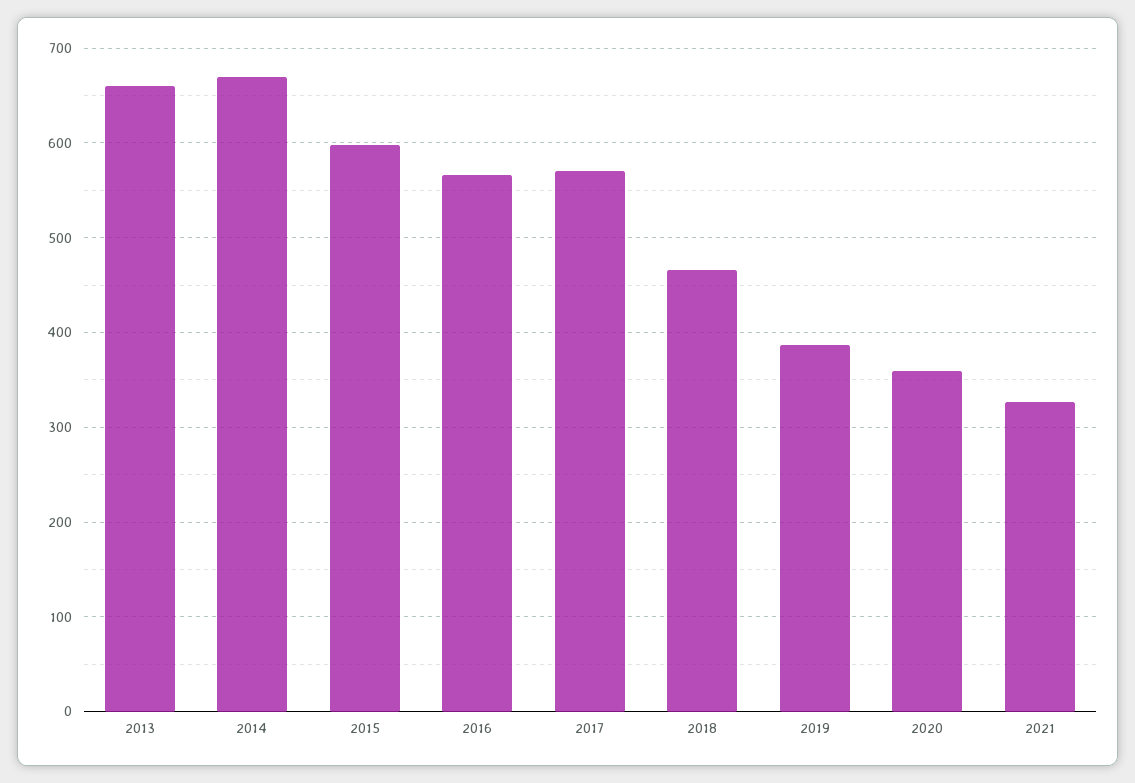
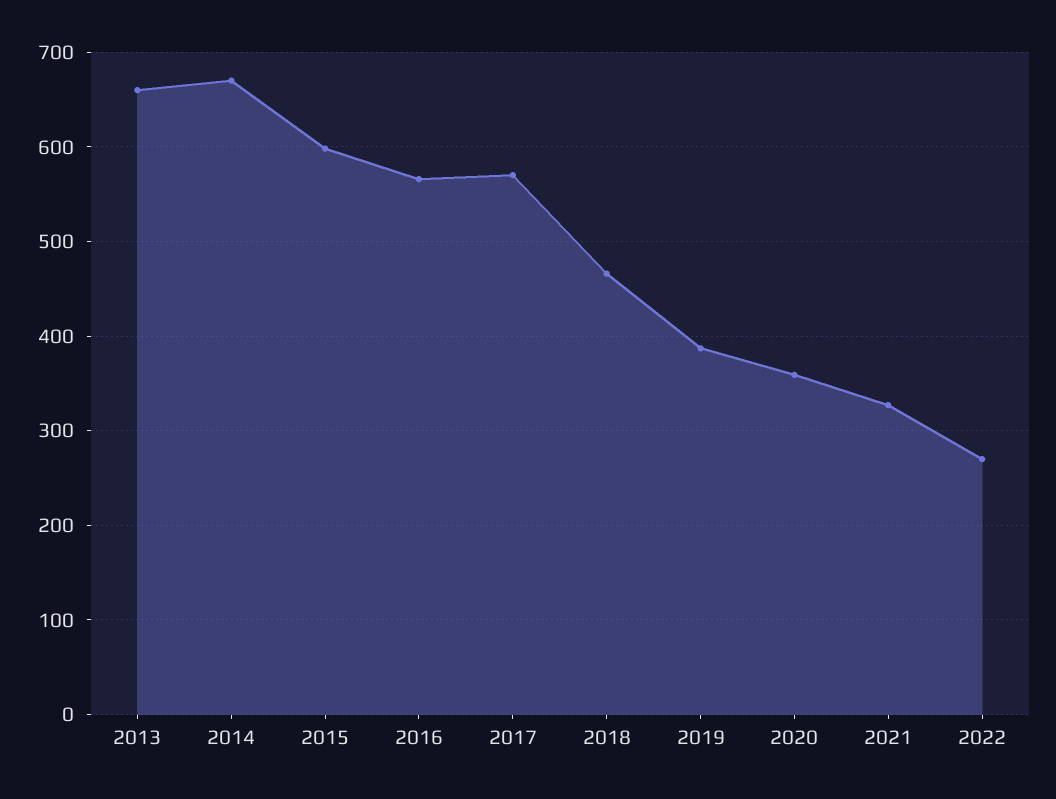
2022: none -> 270

